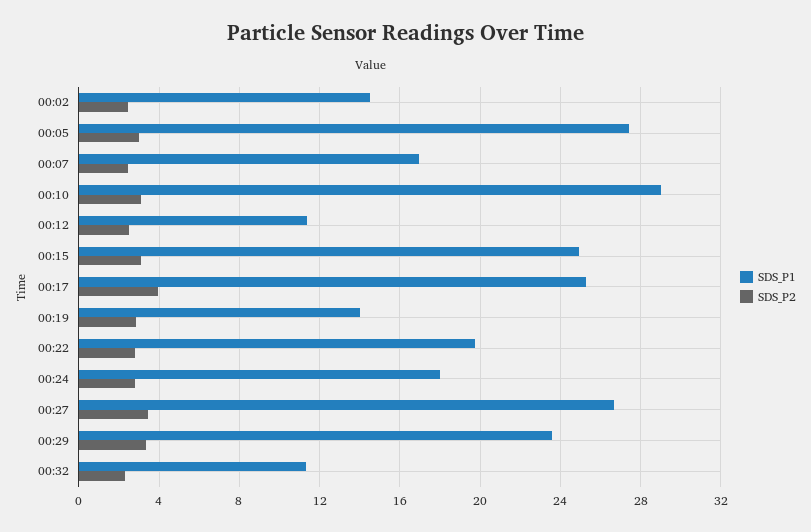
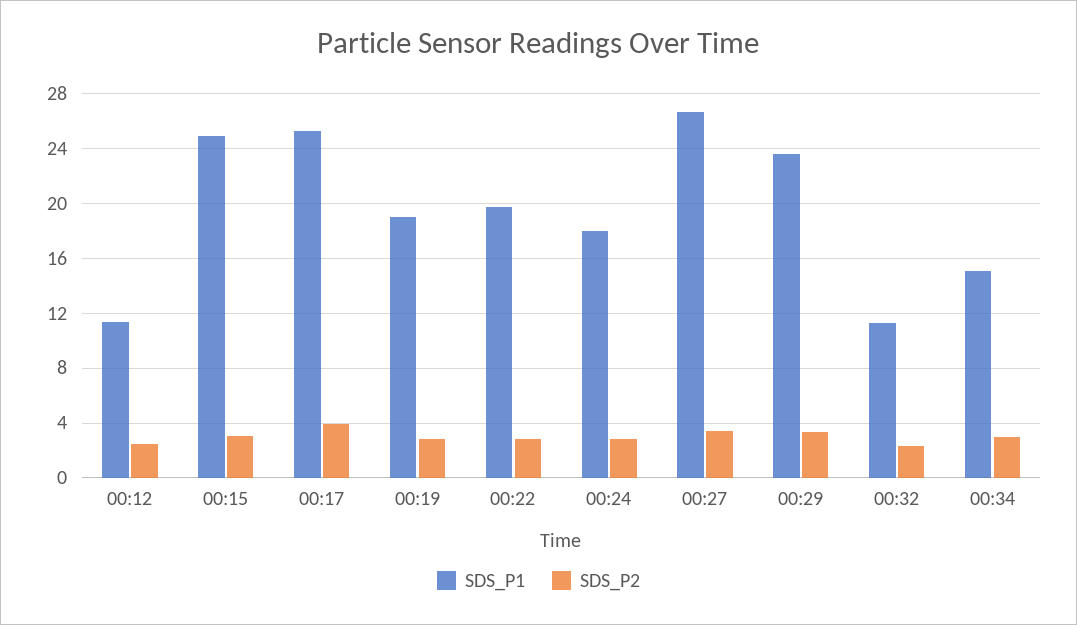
SDS_P1, 00:02: 14.5 -> none
SDS_P2, 00:02: 2.5 -> none
SDS_P1, 00:05: 27.5 -> none
SDS_P2, 00:05: 3 -> none
SDS_P1, 00:07: 17 -> none
SDS_P2, 00:07: 2.5 -> none
SDS_P1, 00:10: 29 -> none
SDS_P2, 00:10: 3 -> none
SDS_P1, 00:19: 14 -> 19
SDS_P1, 00:34: none -> 15
SDS_P2, 00:34: none -> 3

